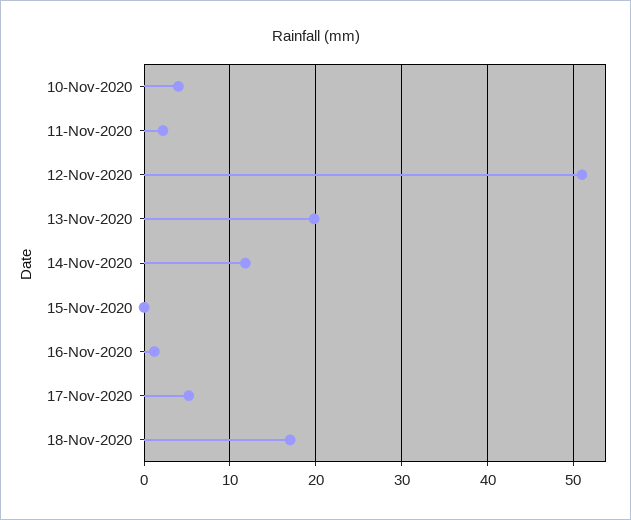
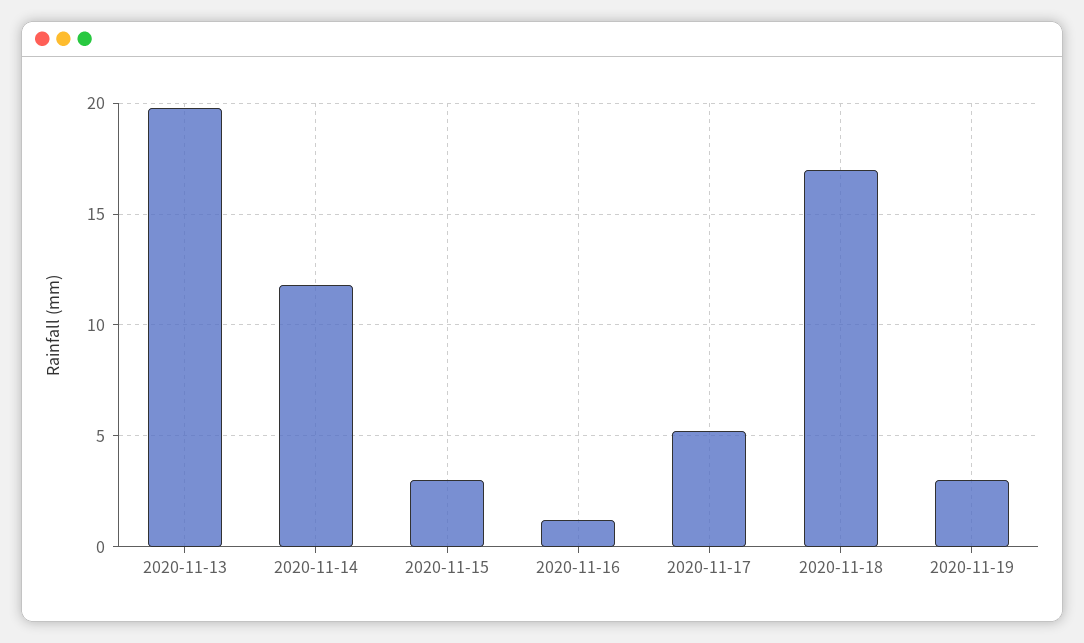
10-Nov-2020: 4 -> none
11-Nov-2020: 2 -> none
12-Nov-2020: 51 -> none
15-Nov-2020: 0 -> 3
2020-11-19: none -> 3

